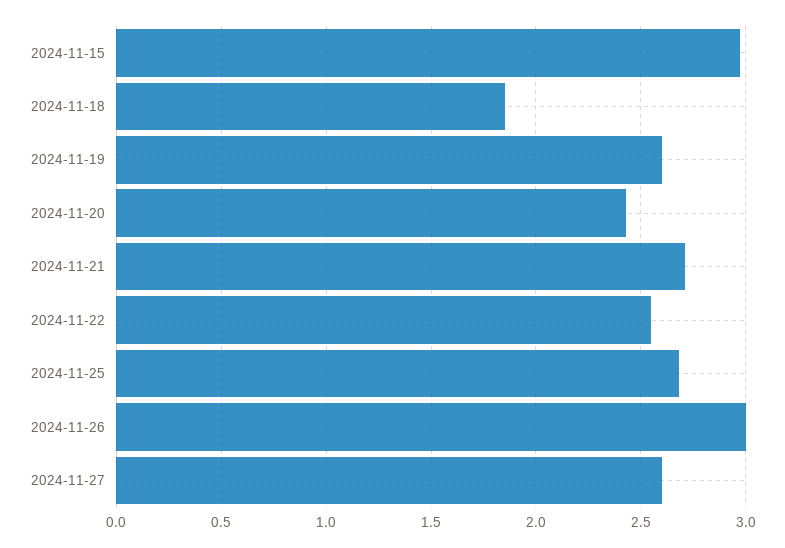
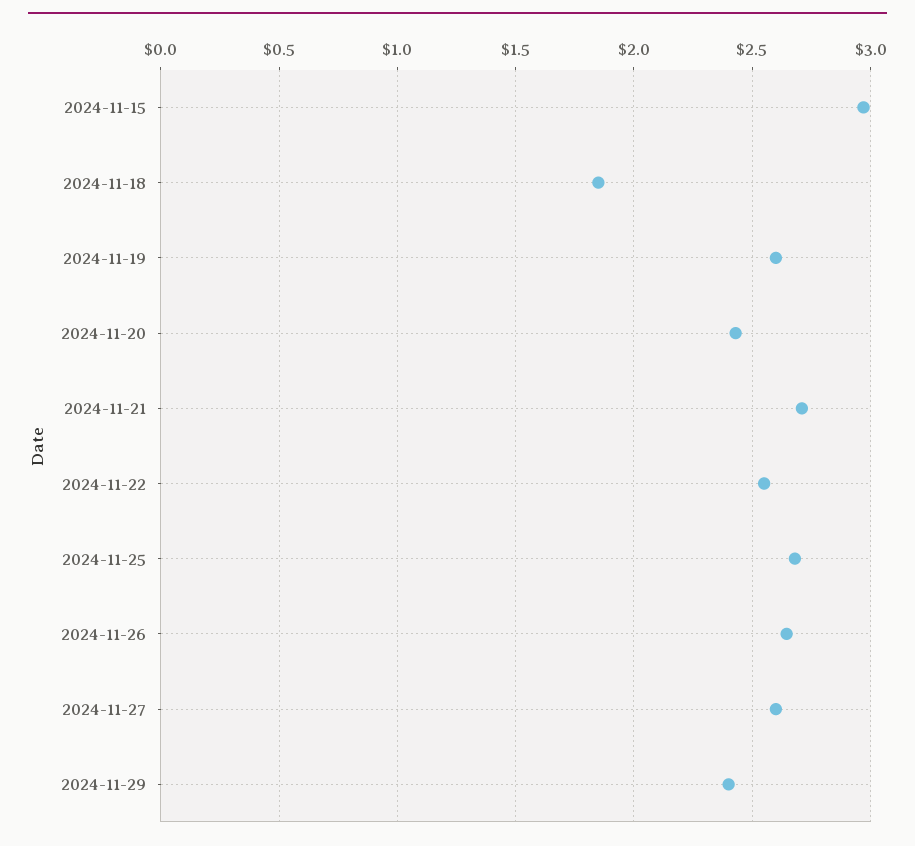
2024-11-26: 3 -> 2.65
2024-11-29: none -> 2.4

